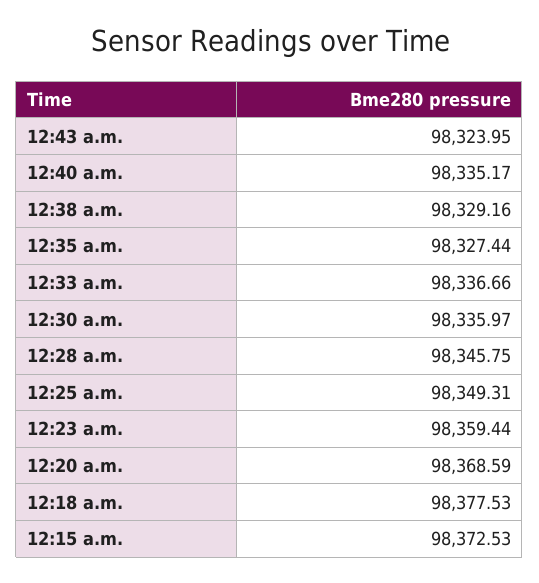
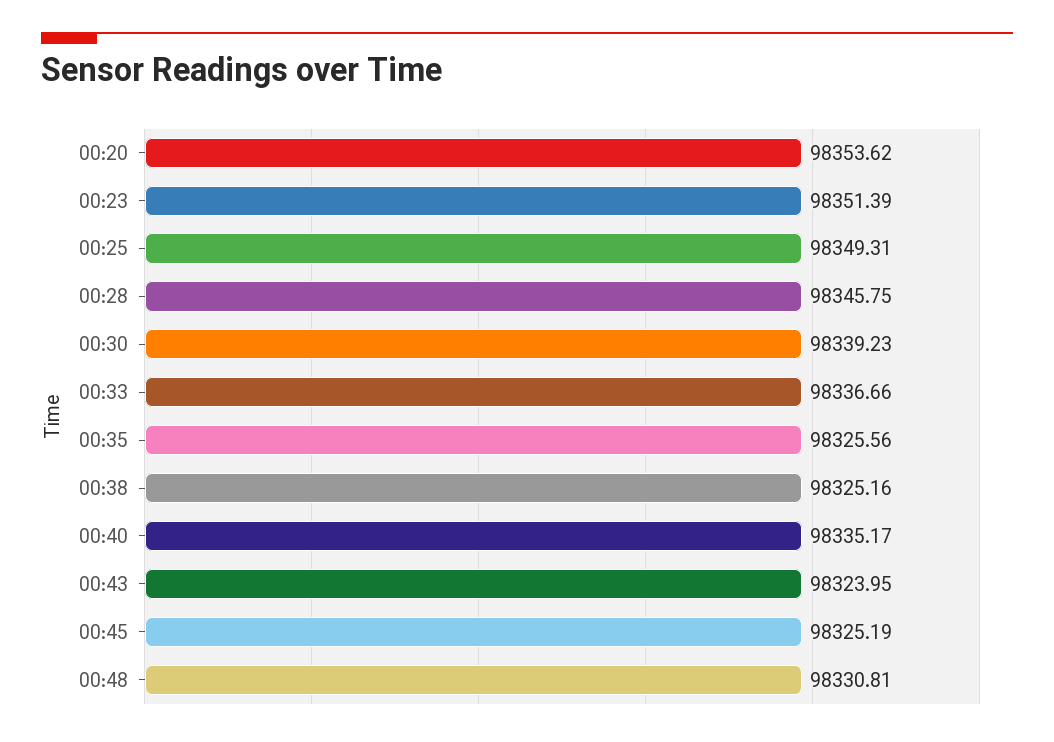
12:38 a.m.: 98329.16 -> 98325.16
12:35 a.m.: 98327.44 -> 98325.56
12:30 a.m.: 98335.97 -> 98339.23
12:23 a.m.: 98359.44 -> 98351.39
12:20 a.m.: 98368.59 -> 98353.62
12:18 a.m.: 98377.53 -> none
12:15 a.m.: 98372.53 -> none
00:45: none -> 98325.19
00:48: none -> 98330.81

